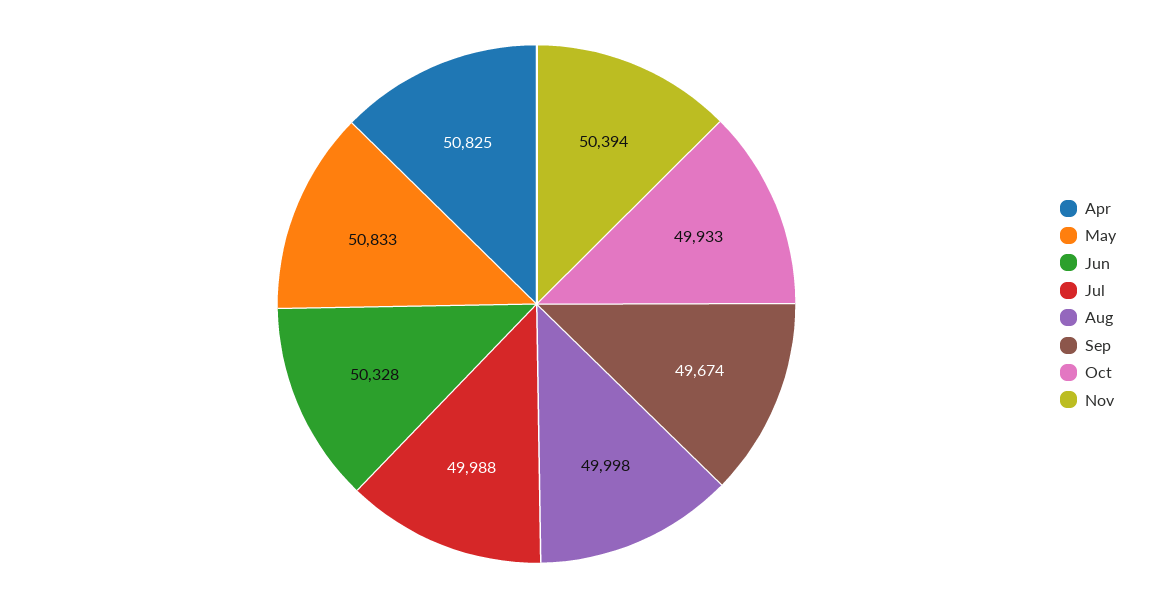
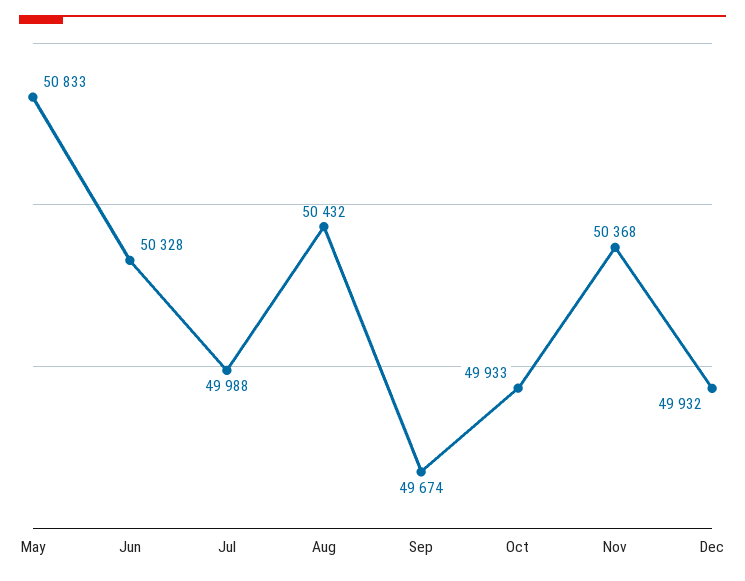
Apr: 50825 -> none
Aug: 49998 -> 50432
Nov: 50394 -> 50368
Dec: none -> 49932

